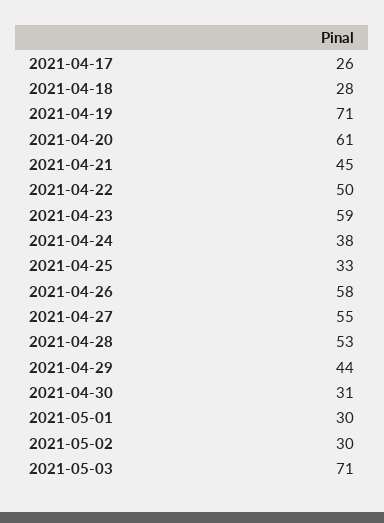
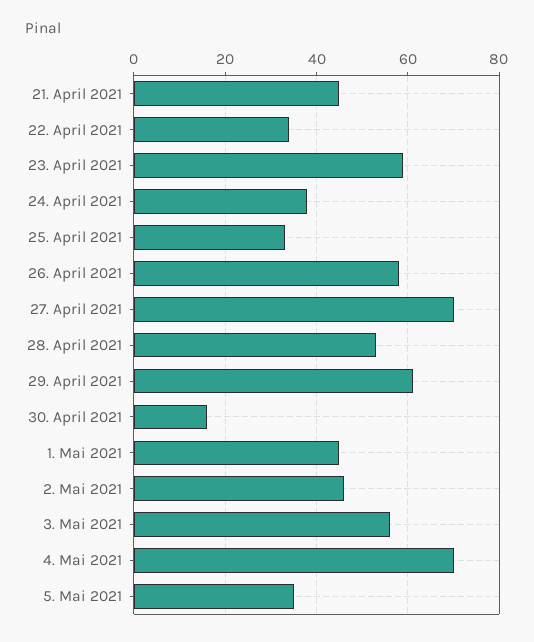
2021-04-17: 26 -> none
2021-04-18: 28 -> none
2021-04-19: 71 -> none
2021-04-20: 61 -> none
2021-04-22: 50 -> 35
2021-04-27: 55 -> 70
2021-04-29: 44 -> 60
2021-04-30: 31 -> 15
2021-05-01: 30 -> 45
2021-05-02: 30 -> 45
2021-05-03: 71 -> 55
4. Mai 2021: none -> 70
5. Mai 2021: none -> 35

